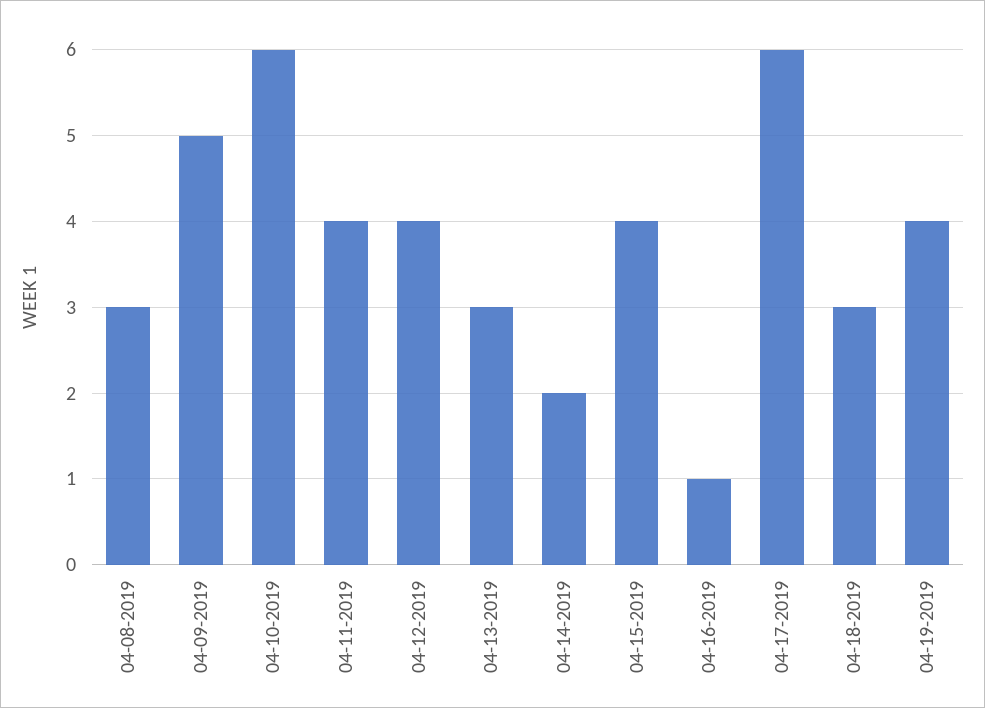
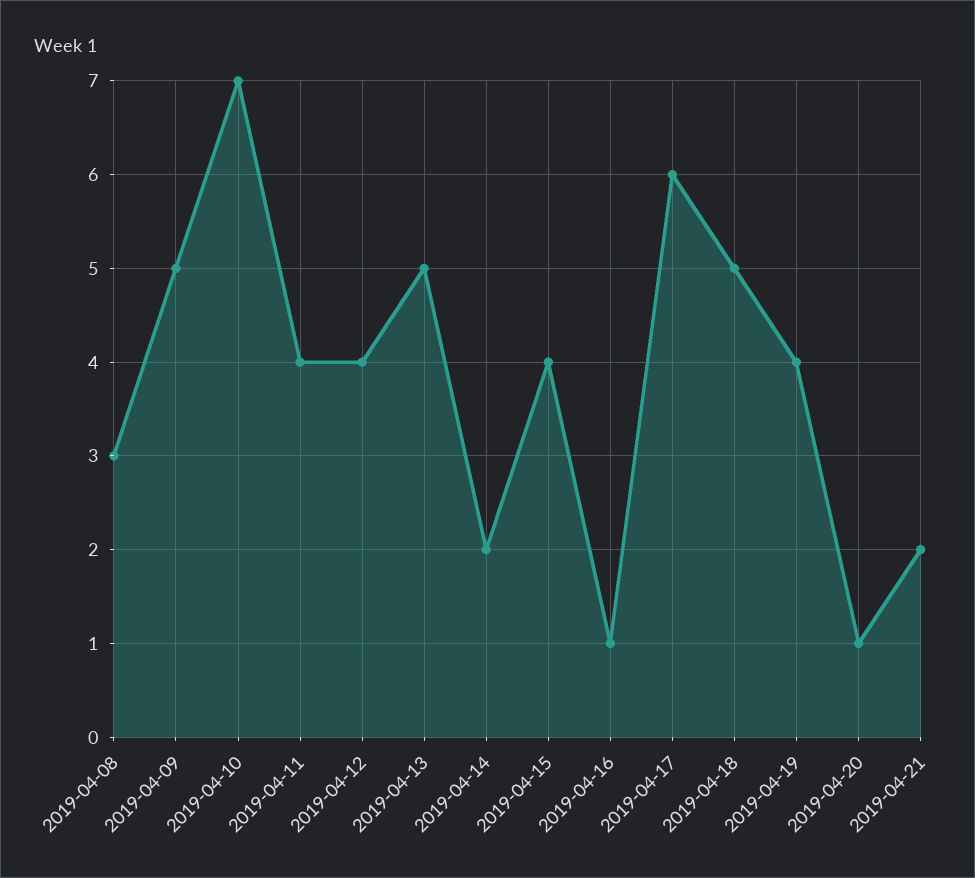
04-10-2019: 6 -> 7
04-13-2019: 3 -> 5
04-18-2019: 3 -> 5
2019-04-20: none -> 1
2019-04-21: none -> 2

